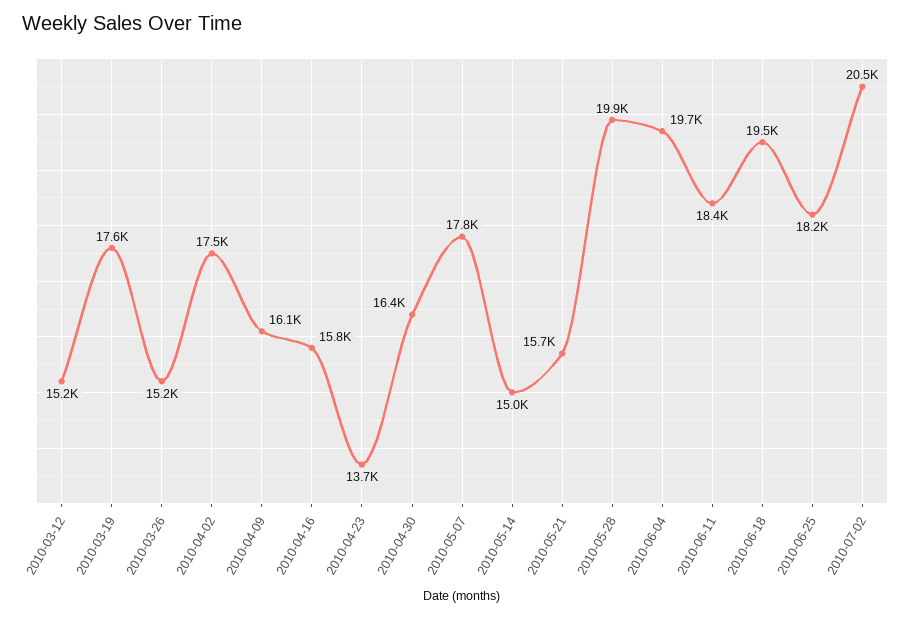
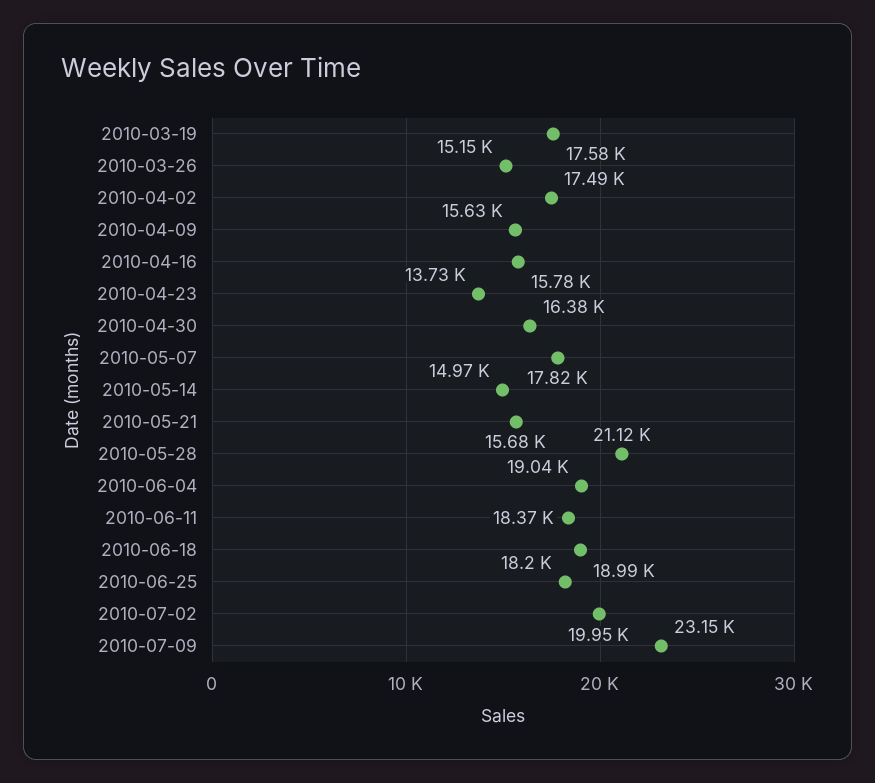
2010-03-12: 15200 -> none
2010-04-09: 16100 -> 15630
2010-05-28: 19900 -> 21120
2010-06-04: 19700 -> 19040
2010-06-18: 19500 -> 18990
2010-07-02: 20500 -> 19950
2010-07-09: none -> 23150

